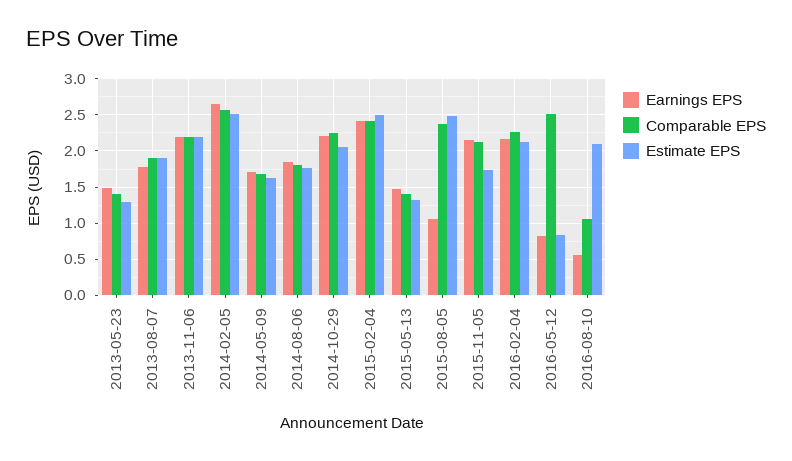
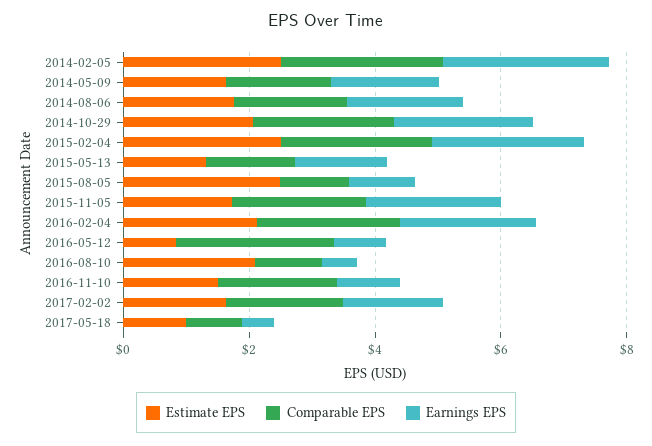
Earnings EPS, 2013-05-23: 1.5 -> none
Comparable EPS, 2013-05-23: 1.4 -> none
Estimate EPS, 2013-05-23: 1.3 -> none
Earnings EPS, 2013-08-07: 1.8 -> none
Comparable EPS, 2013-08-07: 1.9 -> none
Estimate EPS, 2013-08-07: 1.9 -> none
Earnings EPS, 2013-11-06: 2.2 -> none
Comparable EPS, 2013-11-06: 2.2 -> none
Estimate EPS, 2013-11-06: 2.2 -> none
Comparable EPS, 2015-08-05: 2.4 -> 1
Estimate EPS, 2016-11-10: none -> 1.5
Comparable EPS, 2016-11-10: none -> 2
Earnings EPS, 2016-11-10: none -> 1
Estimate EPS, 2017-02-02: none -> 1.5
Comparable EPS, 2017-02-02: none -> 2
Earnings EPS, 2017-02-02: none -> 1.5
Estimate EPS, 2017-05-18: none -> 1
Comparable EPS, 2017-05-18: none -> 1
Earnings EPS, 2017-05-18: none -> 0.5

